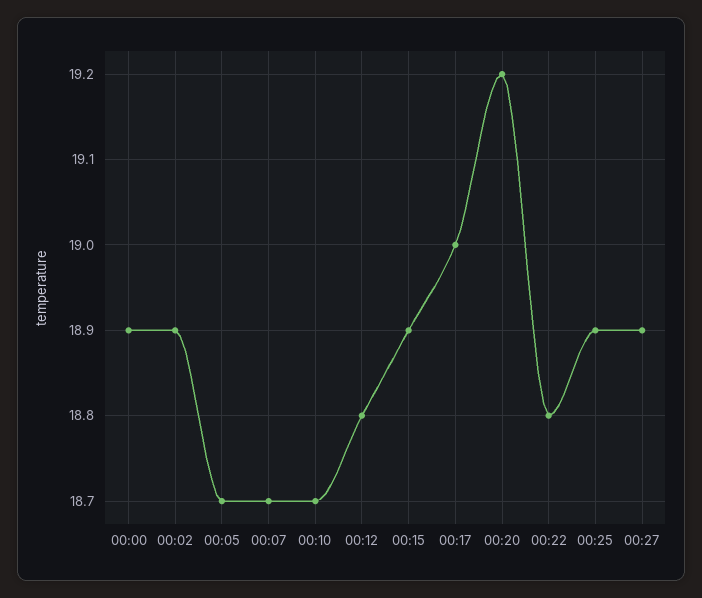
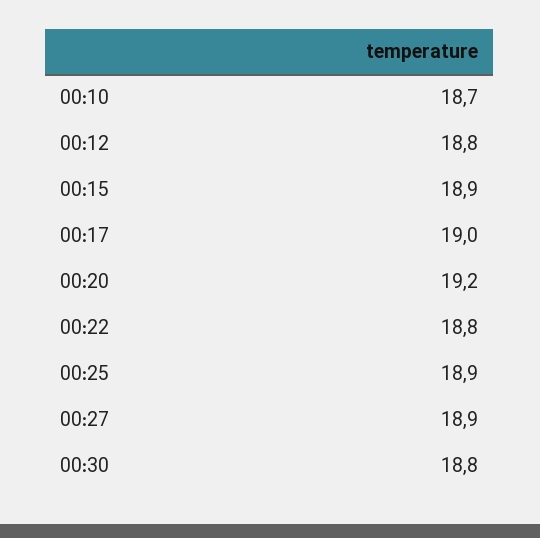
00:00: 18.9 -> none
00:02: 18.9 -> none
00:05: 18.7 -> none
00:07: 18.7 -> none
00:30: none -> 18.8

